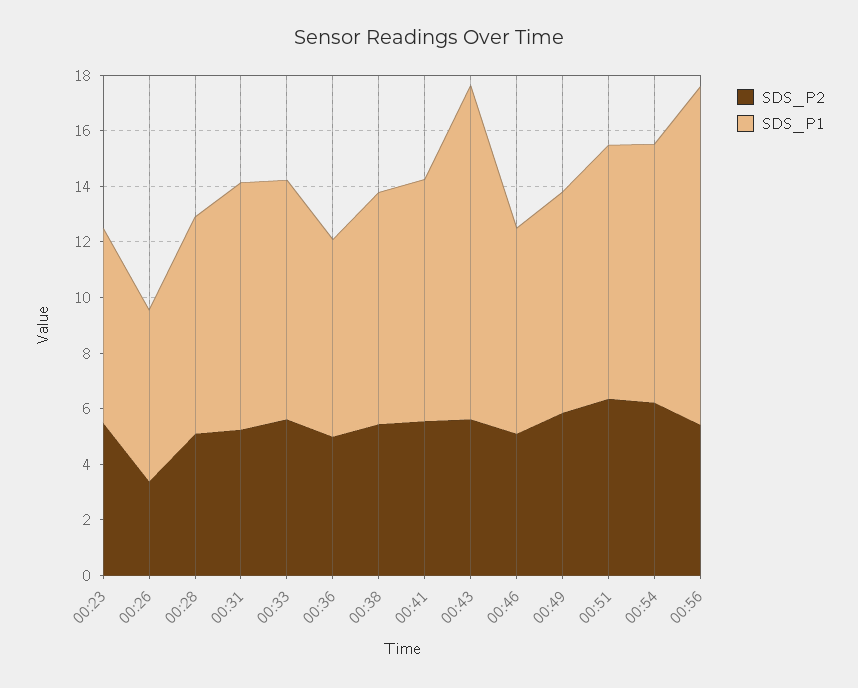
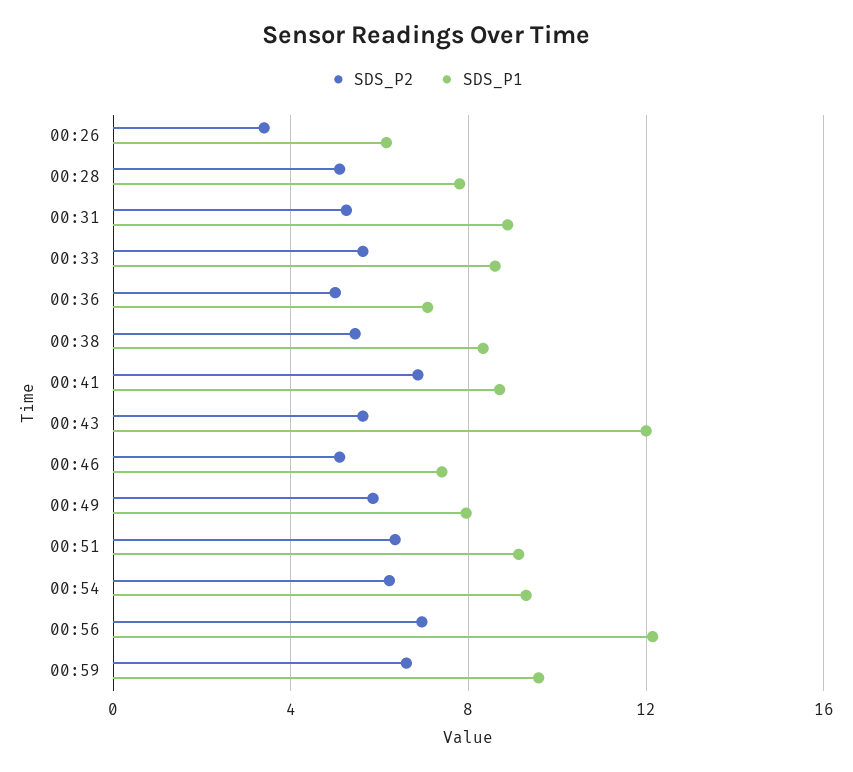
SDS_P2, 00:23: 5.5 -> none
SDS_P1, 00:23: 7 -> none
SDS_P2, 00:41: 5.5 -> 7
SDS_P2, 00:56: 5.5 -> 7
SDS_P2, 00:59: none -> 6.5
SDS_P1, 00:59: none -> 9.5

